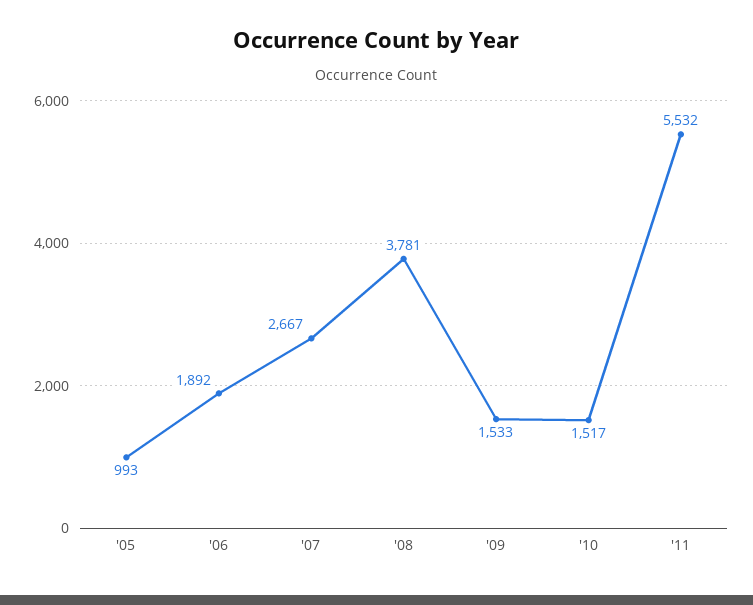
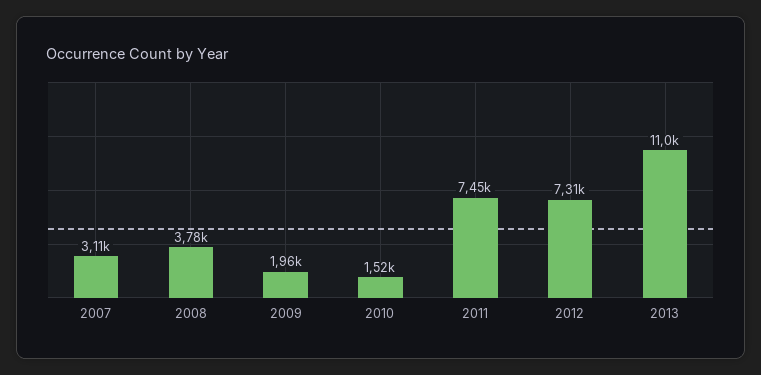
'05: 993 -> none
'06: 1892 -> none
'07: 2667 -> 3110
'09: 1533 -> 1960
'11: 5532 -> 7450
2012: none -> 7310
2013: none -> 11000

